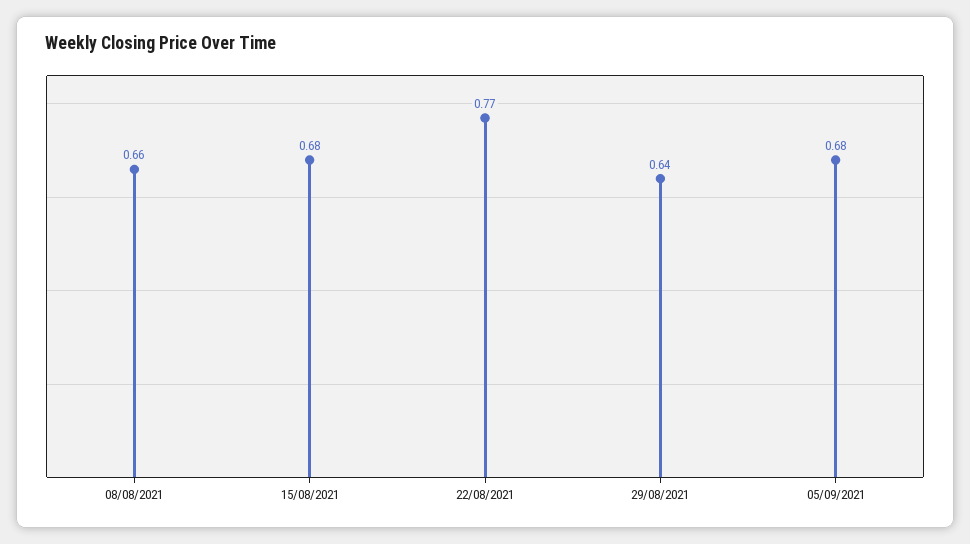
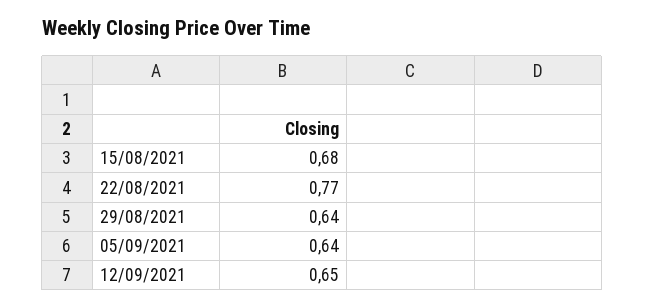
08/08/2021: 0.66 -> none
05/09/2021: 0.68 -> 0.64
12/09/2021: none -> 0.65

